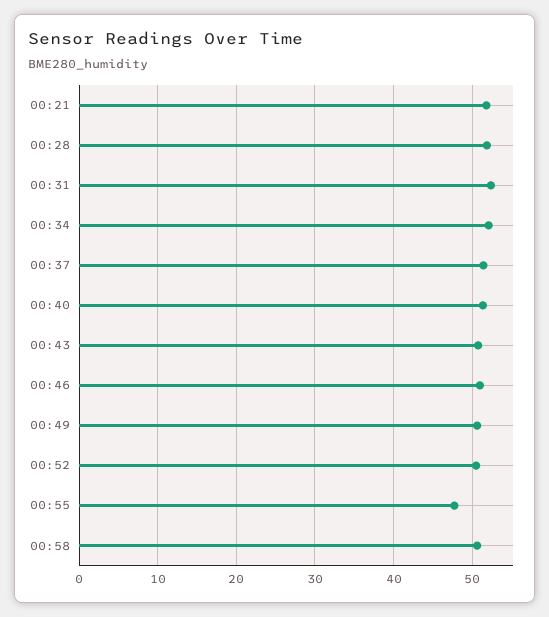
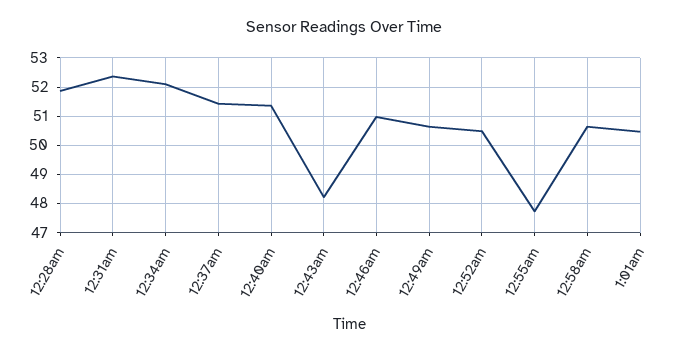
00:21: 52 -> none
00:43: 51 -> 48.25
1:01am: none -> 50.5

